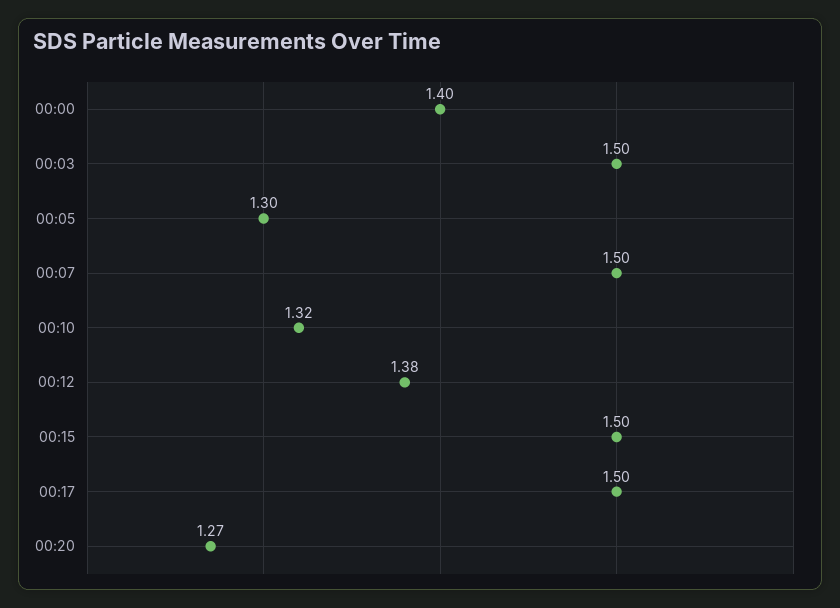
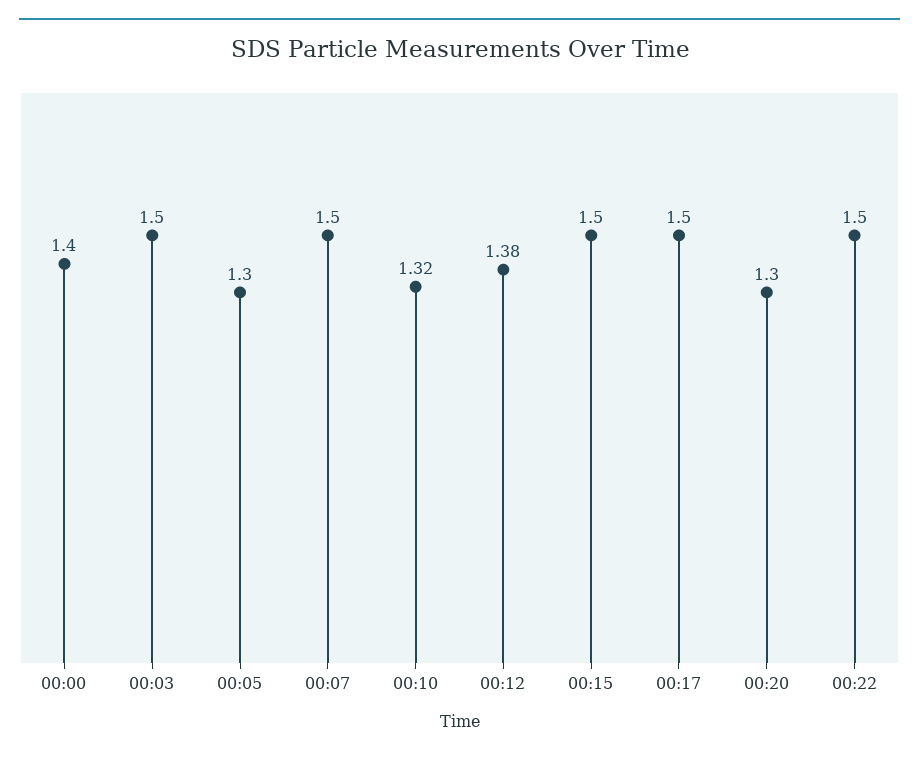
00:20: 1.27 -> 1.3
00:22: none -> 1.5

